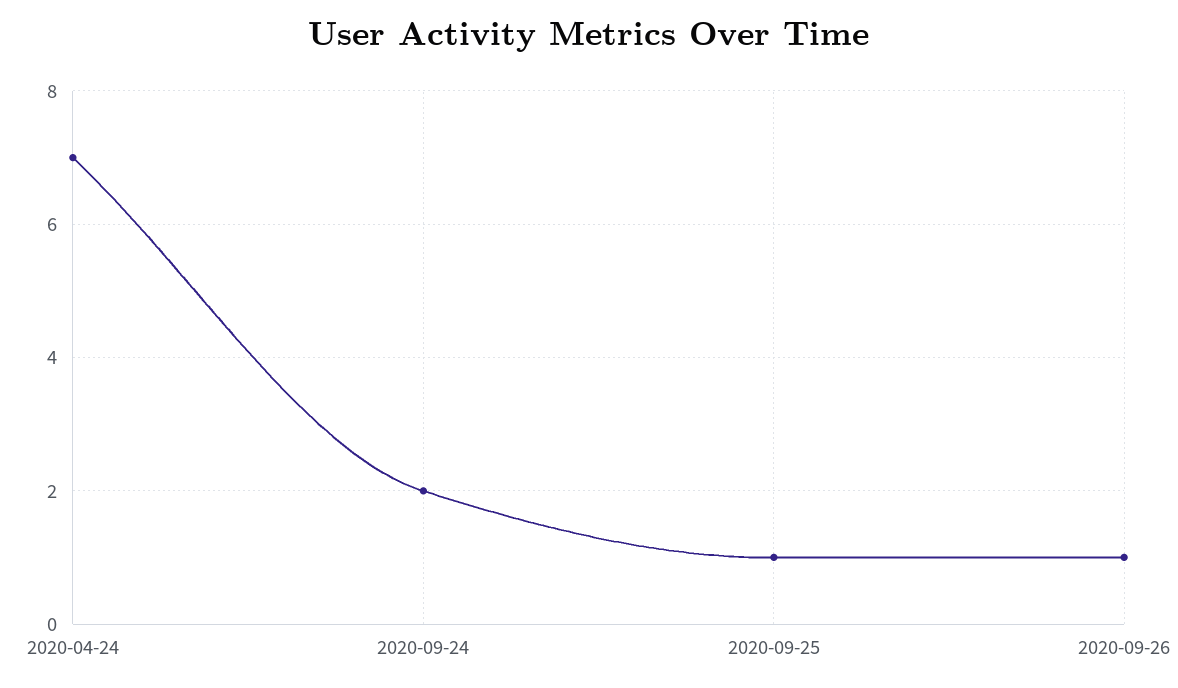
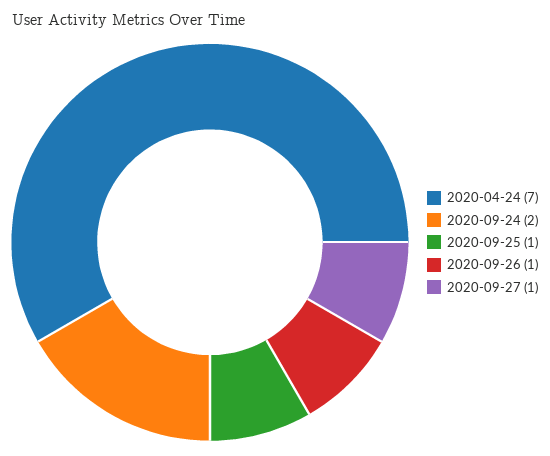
2020-09-27: none -> 1

